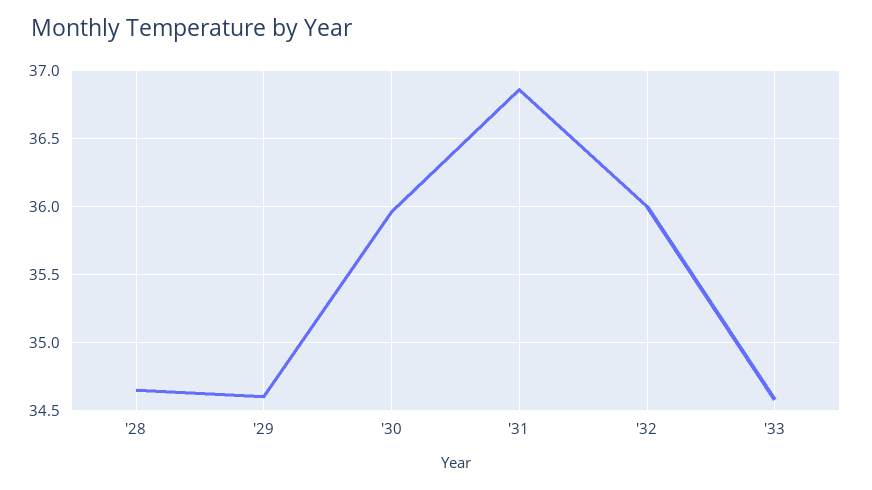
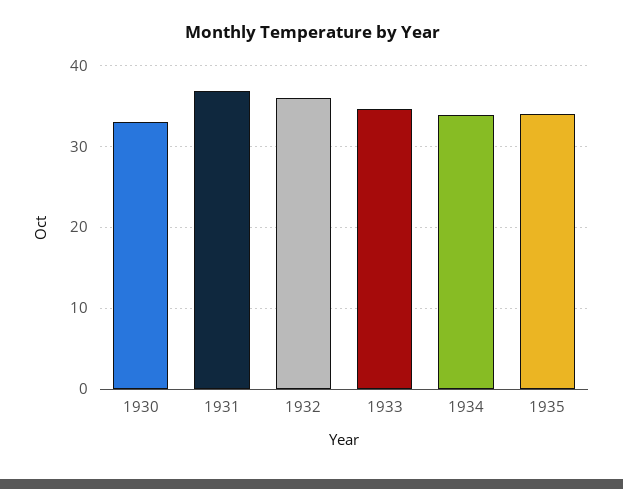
'28: 34.65 -> none
'29: 34.6 -> none
'30: 35.95 -> 33
1934: none -> 34
1935: none -> 34

